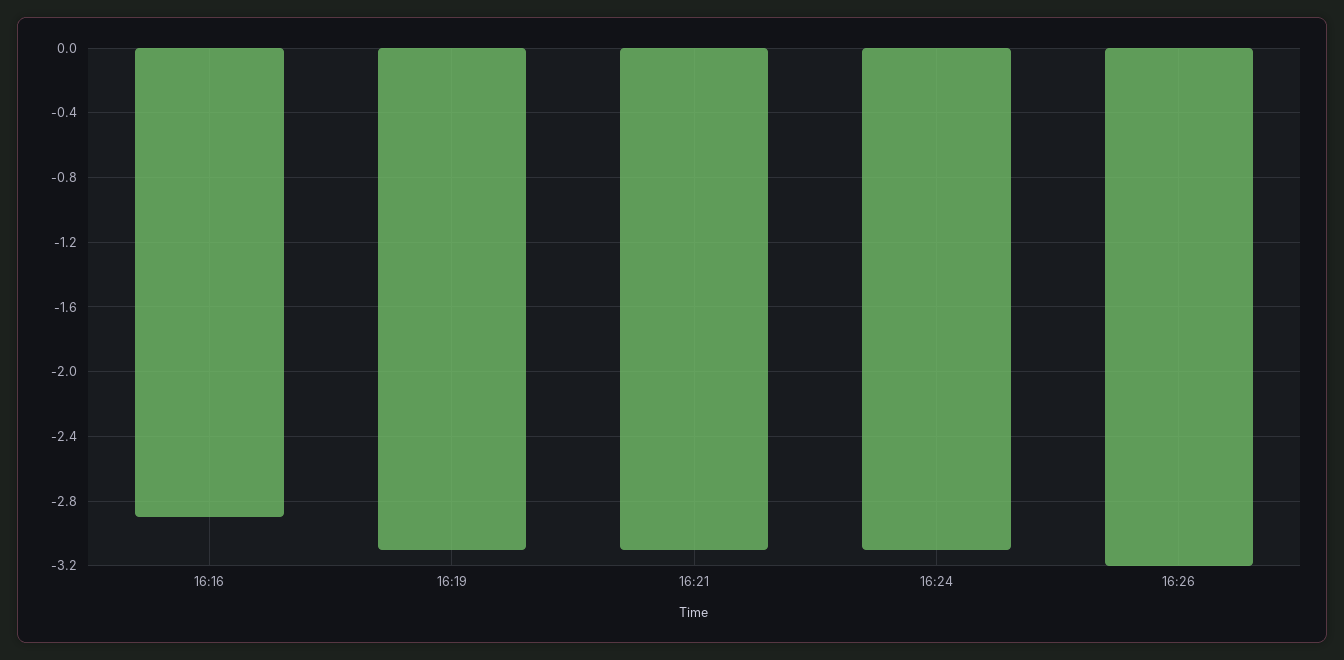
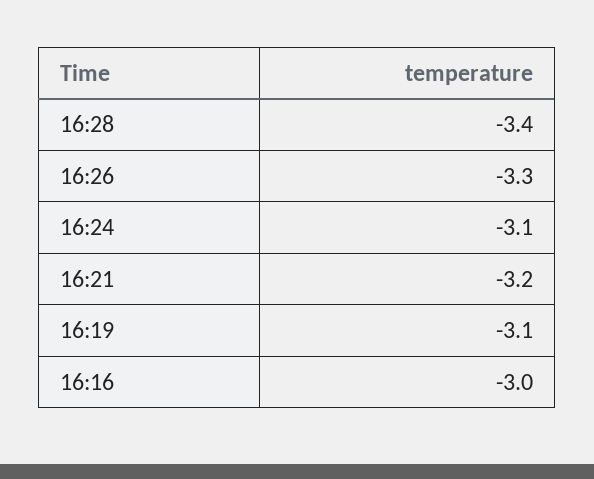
16:16: -2.9 -> -3
16:21: -3.1 -> -3.2
16:26: -3.2 -> -3.3
16:28: none -> -3.4

